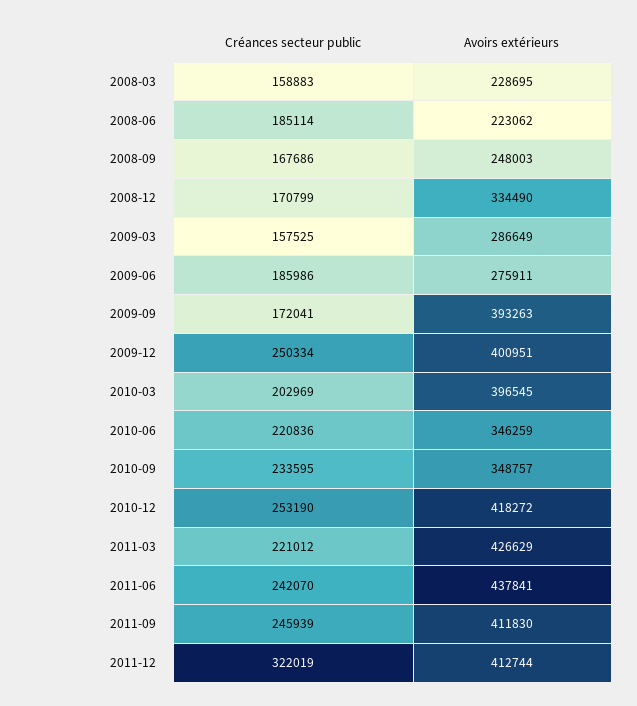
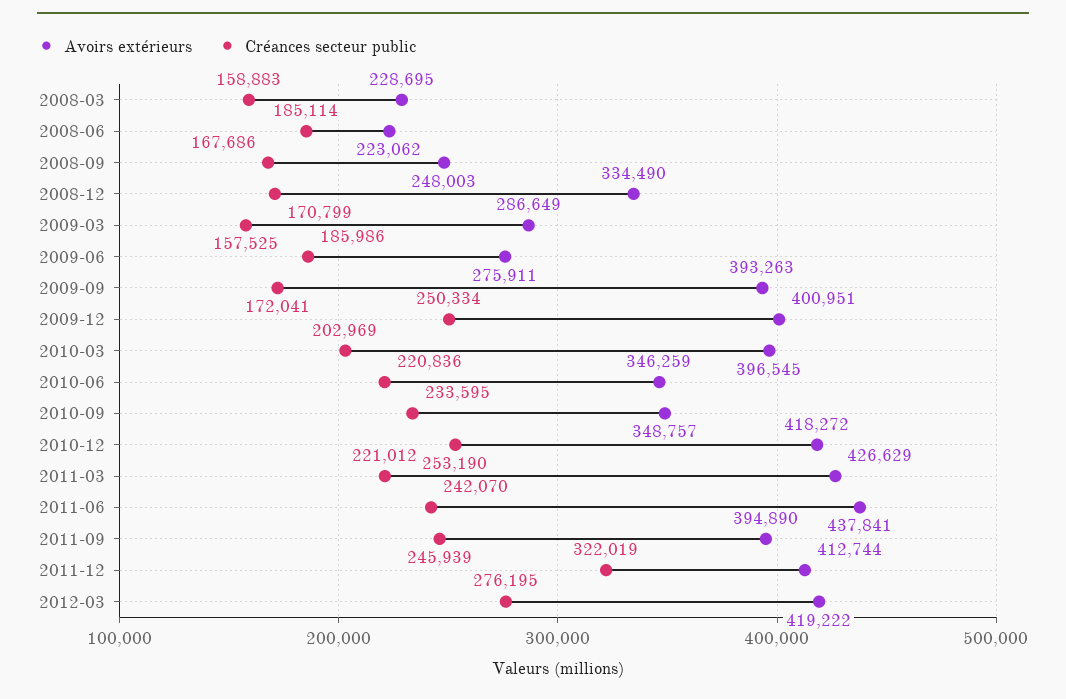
Avoirs extérieurs, 2011-09: 411830 -> 394890
Avoirs extérieurs, 2012-03: none -> 419222
Créances secteur public, 2012-03: none -> 276195

